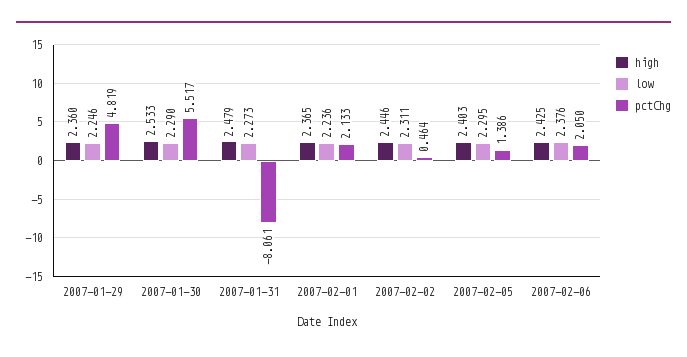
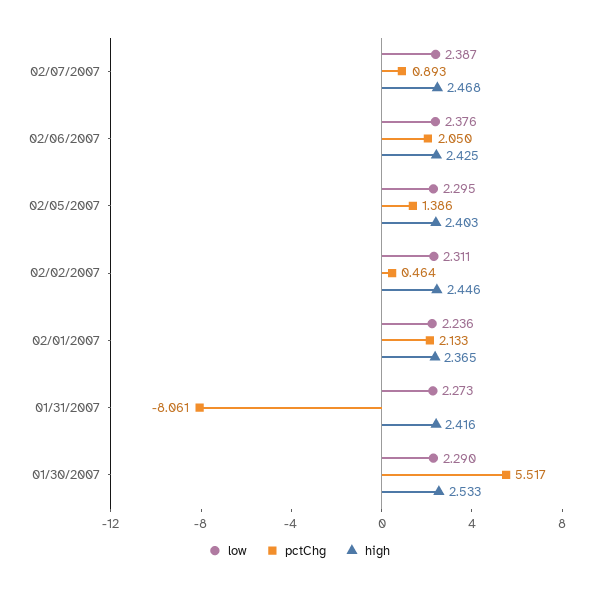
high, 2007-01-29: 2.36 -> none
low, 2007-01-29: 2.246 -> none
pctChg, 2007-01-29: 4.819 -> none
high, 2007-01-31: 2.479 -> 2.416
low, 02/07/2007: none -> 2.387
pctChg, 02/07/2007: none -> 0.893
high, 02/07/2007: none -> 2.468

